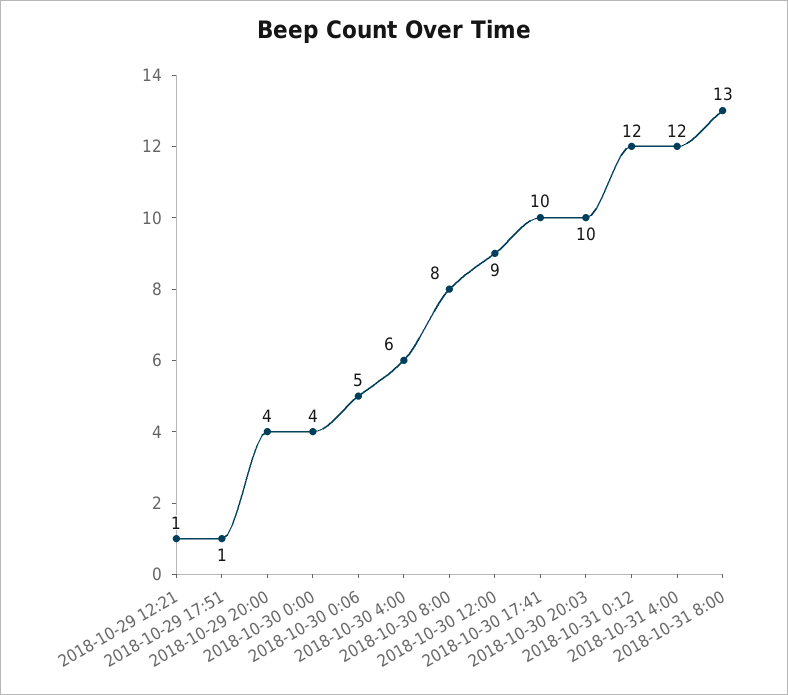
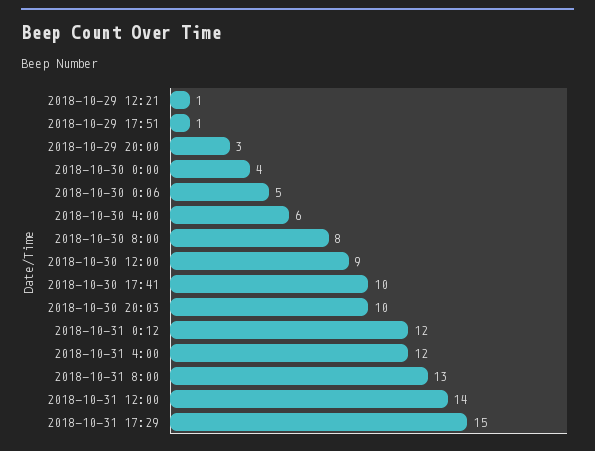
2018-10-29 20:00: 4 -> 3
2018-10-31 12:00: none -> 14
2018-10-31 17:29: none -> 15

